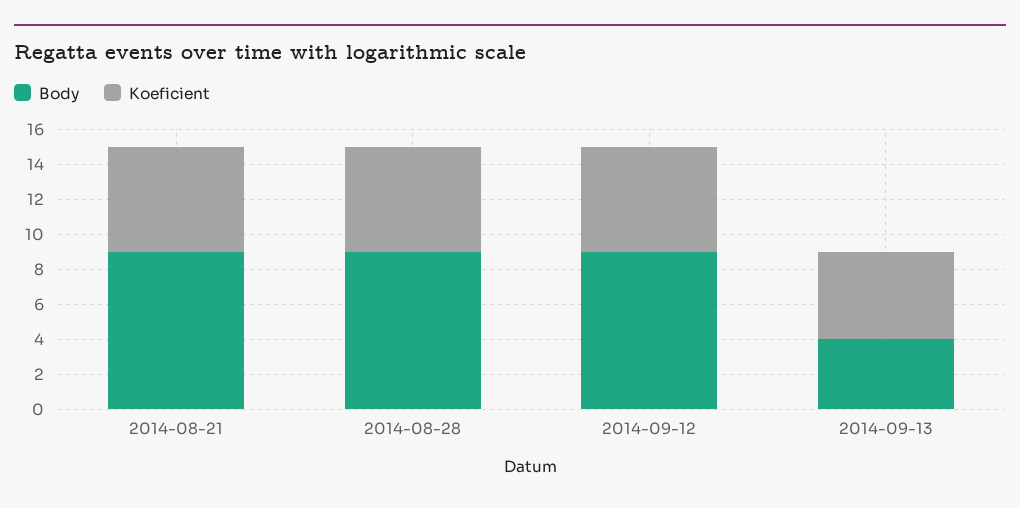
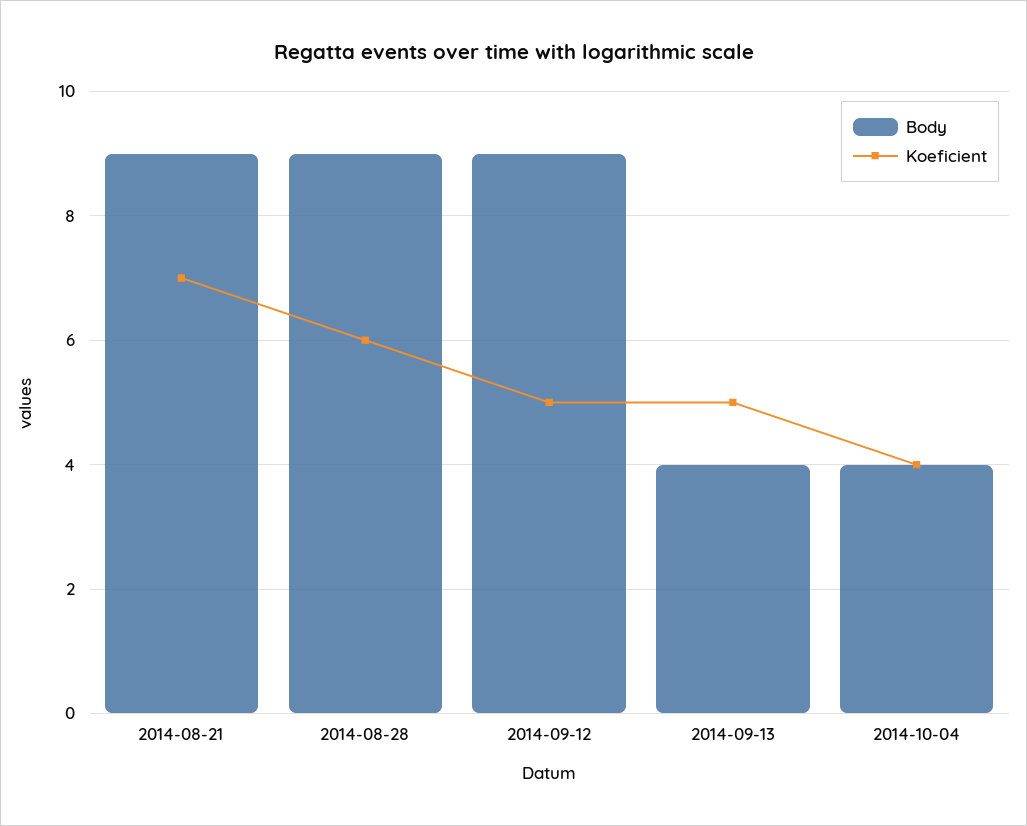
Koeficient, 2014-08-21: 6 -> 7
Koeficient, 2014-09-12: 6 -> 5
Body, 2014-10-04: none -> 4
Koeficient, 2014-10-04: none -> 4

